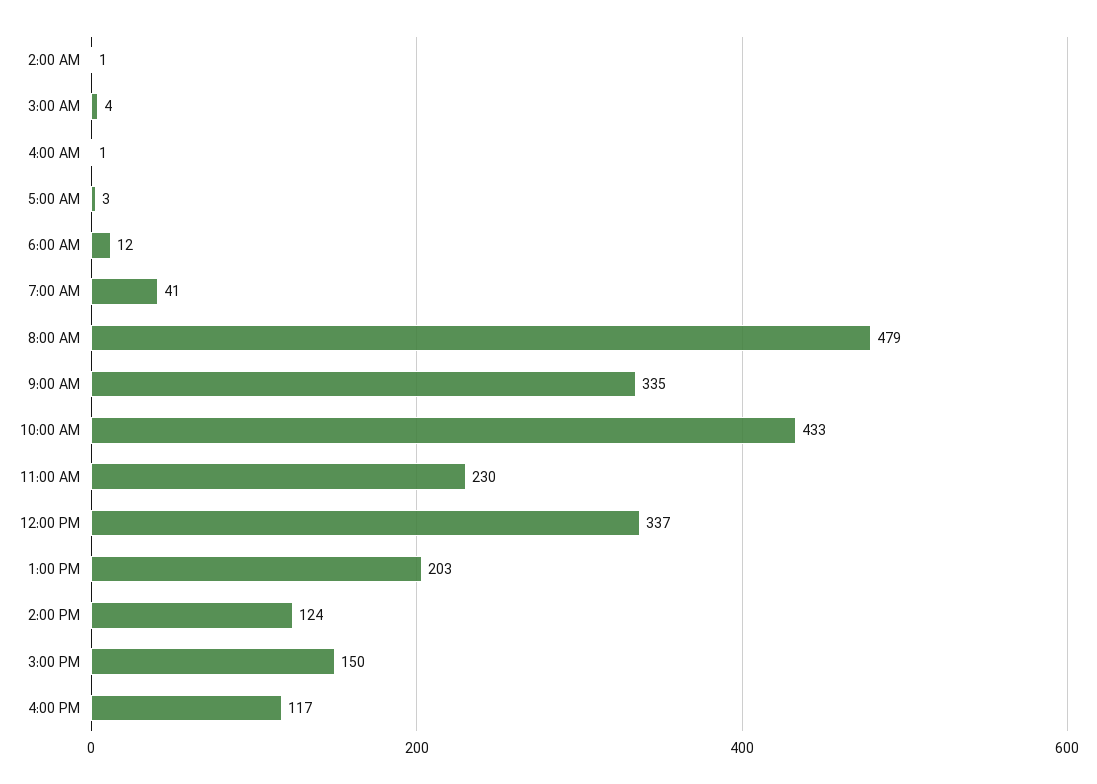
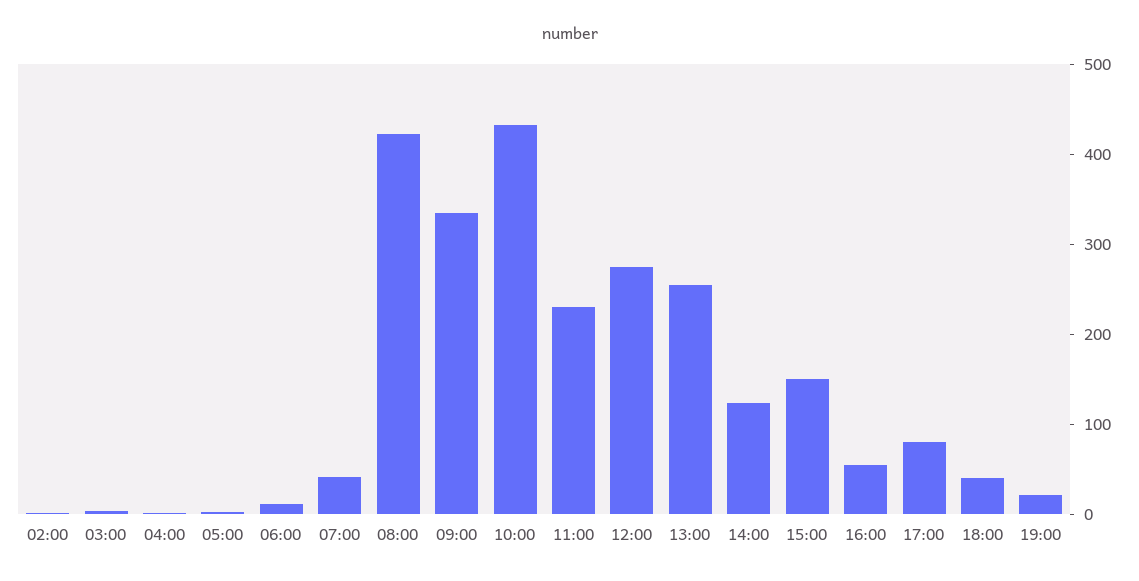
8:00 AM: 479 -> 420
12:00 PM: 337 -> 280
1:00 PM: 203 -> 260
4:00 PM: 117 -> 60
17:00: none -> 80
18:00: none -> 40
19:00: none -> 20

